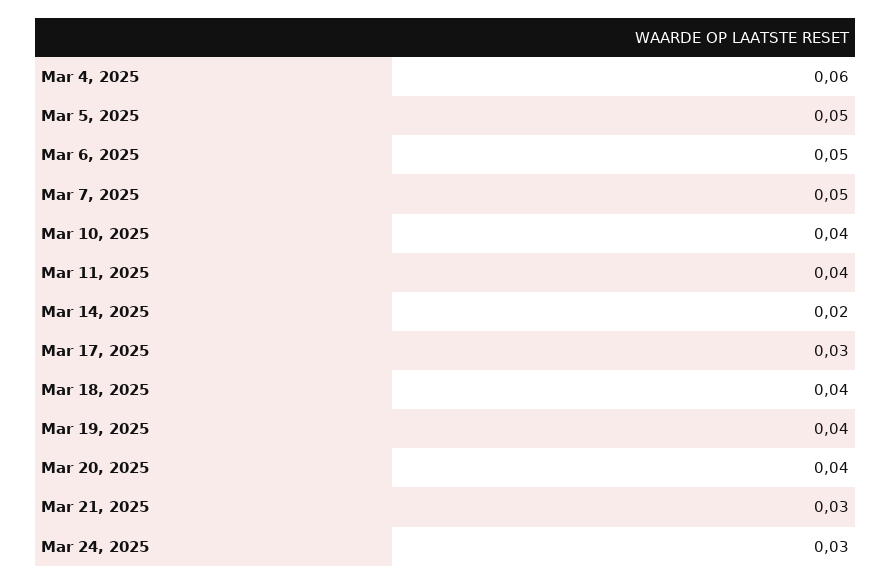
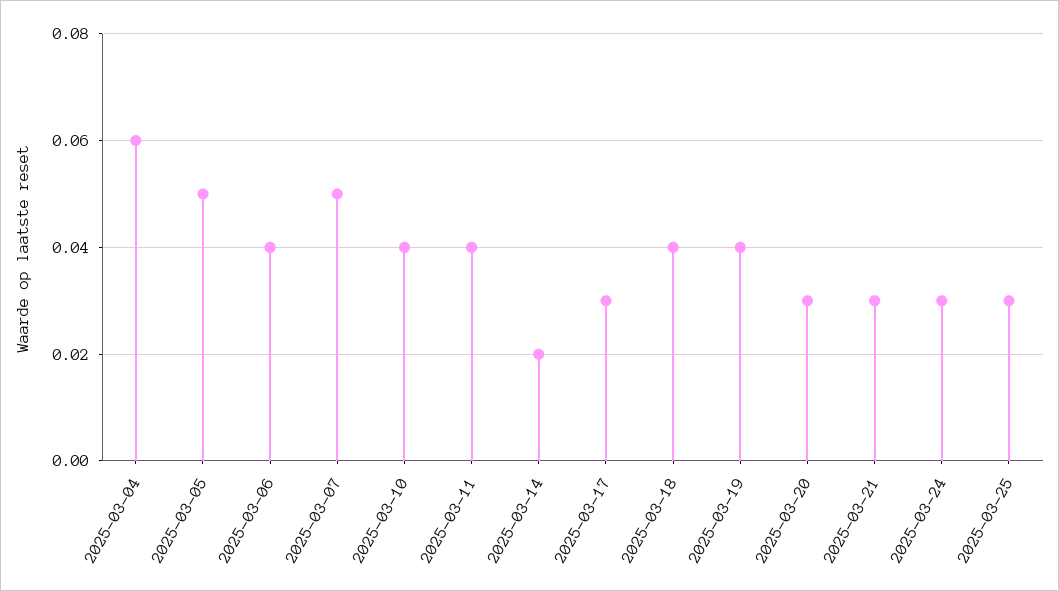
Mar 6, 2025: 0.05 -> 0.04
Mar 20, 2025: 0.04 -> 0.03
2025-03-25: none -> 0.03

